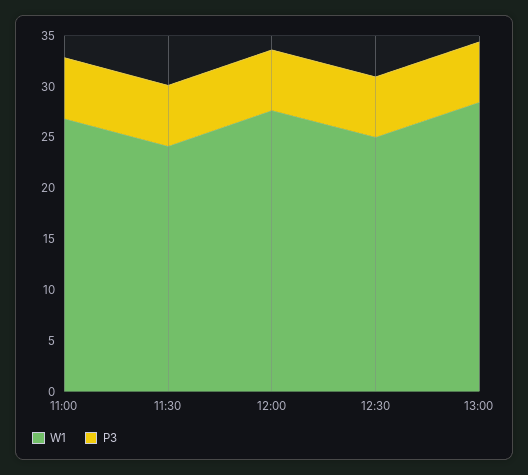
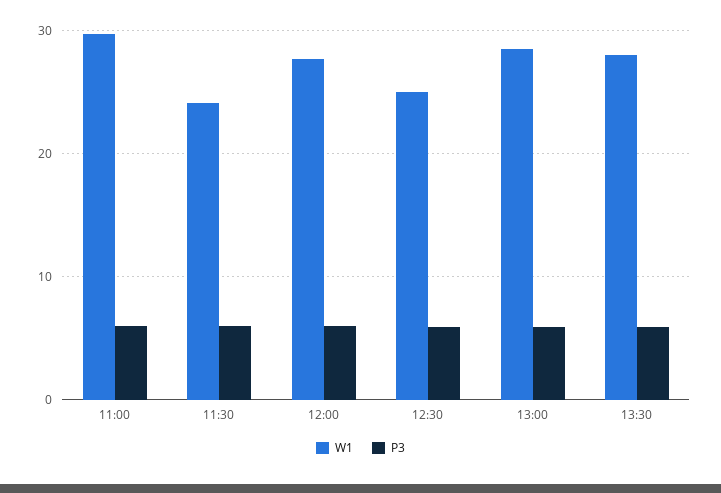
W1, 11:00: 27 -> 30
W1, 13:30: none -> 28
P3, 13:30: none -> 6

